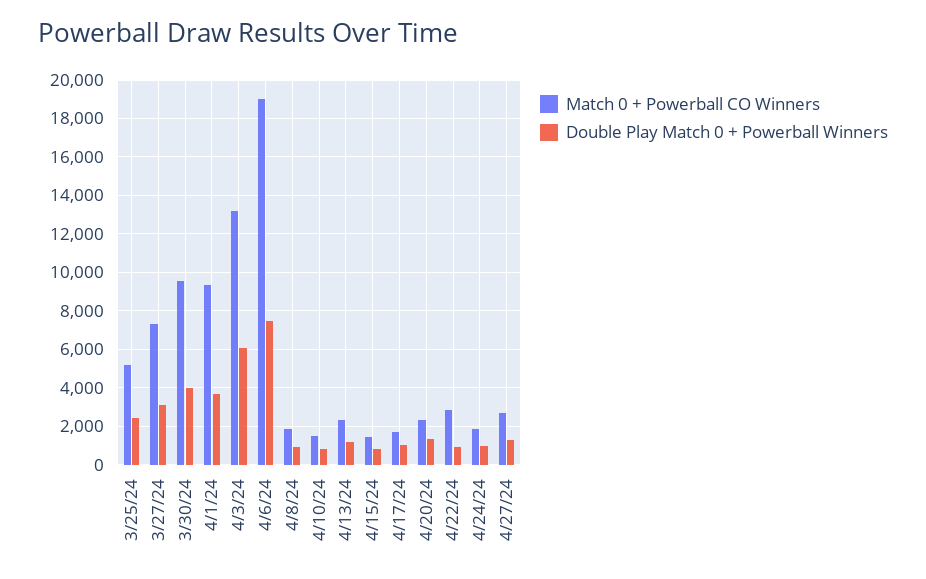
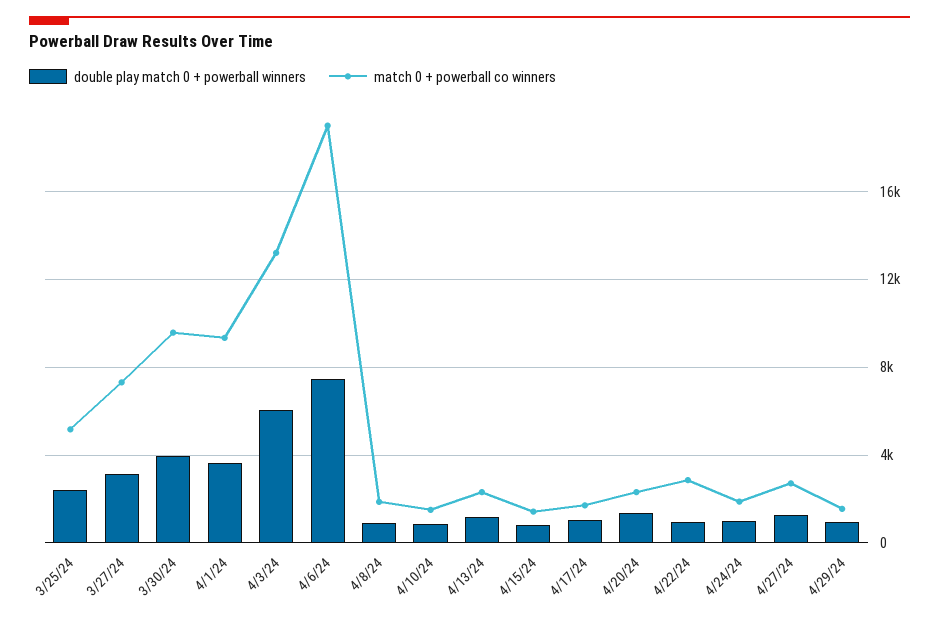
Double Play Match 0 + Powerball Winners, 4/29/24: none -> 1000
Match 0 + Powerball CO Winners, 4/29/24: none -> 1500

